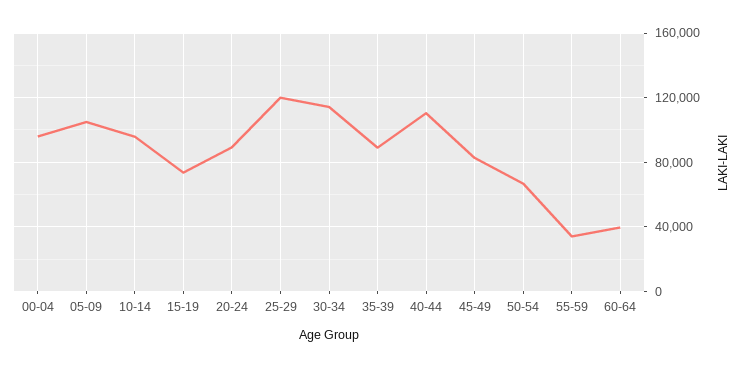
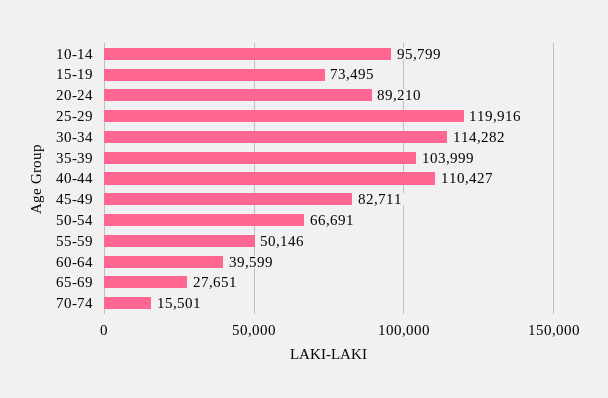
00-04: 95000 -> none
05-09: 105000 -> none
35-39: 90000 -> 103999
55-59: 35000 -> 50146
65-69: none -> 27651
70-74: none -> 15501

